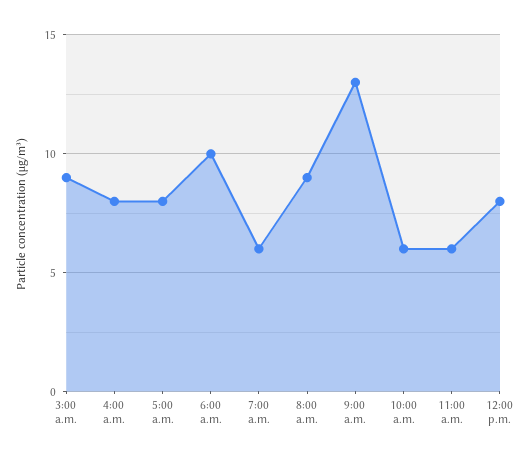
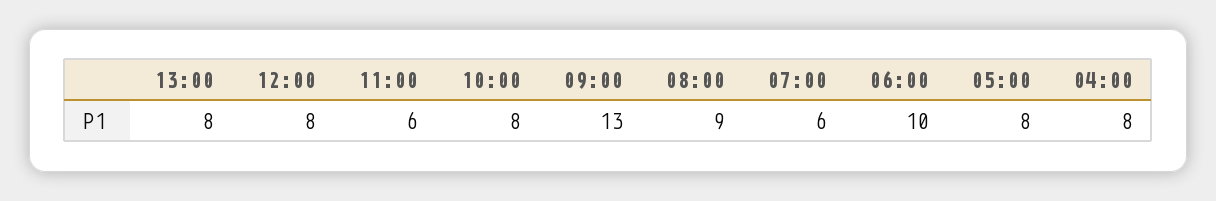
3:00 a.m.: 9 -> none
10:00 a.m.: 6 -> 8
13:00: none -> 8

